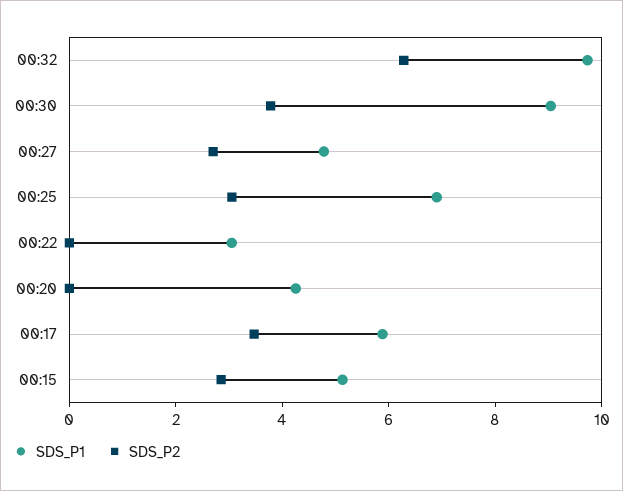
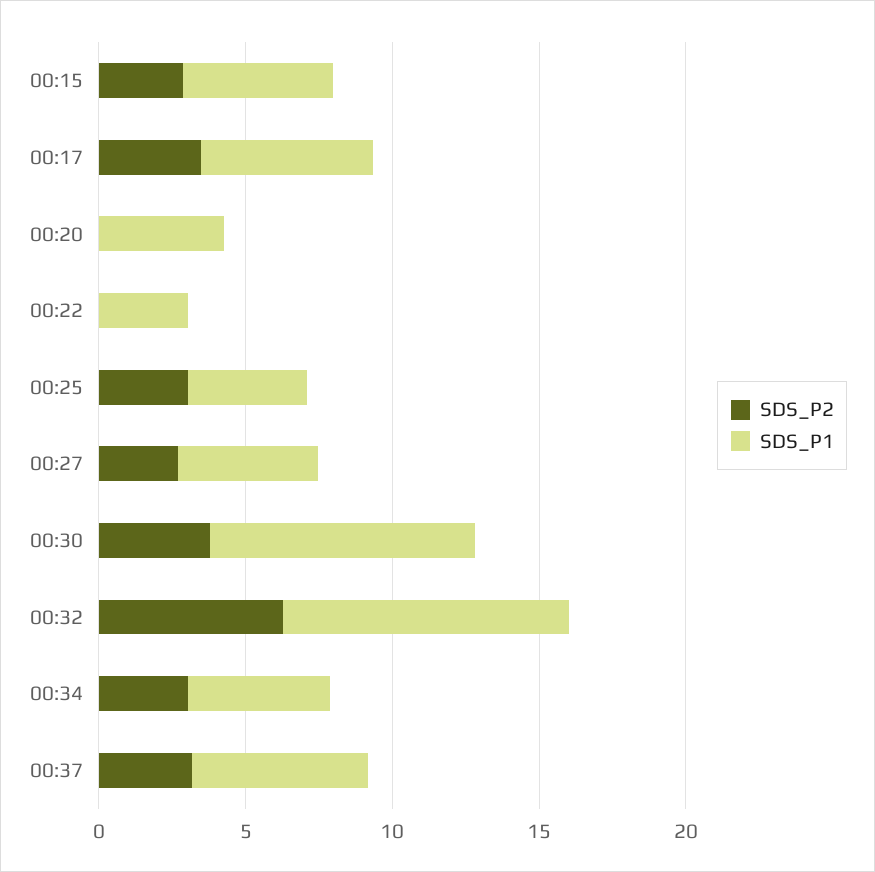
SDS_P1, 00:25: 7 -> 4
SDS_P2, 00:34: none -> 3
SDS_P1, 00:34: none -> 5
SDS_P2, 00:37: none -> 3
SDS_P1, 00:37: none -> 6

